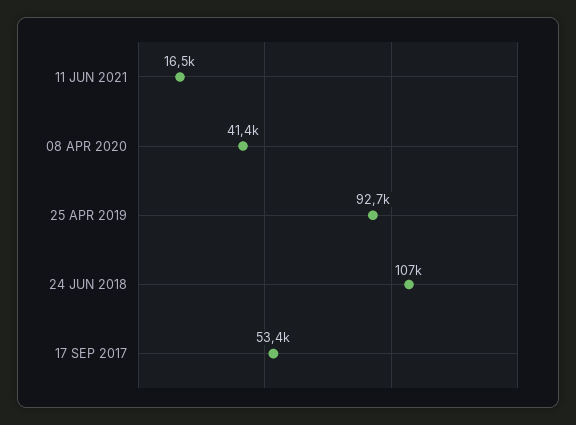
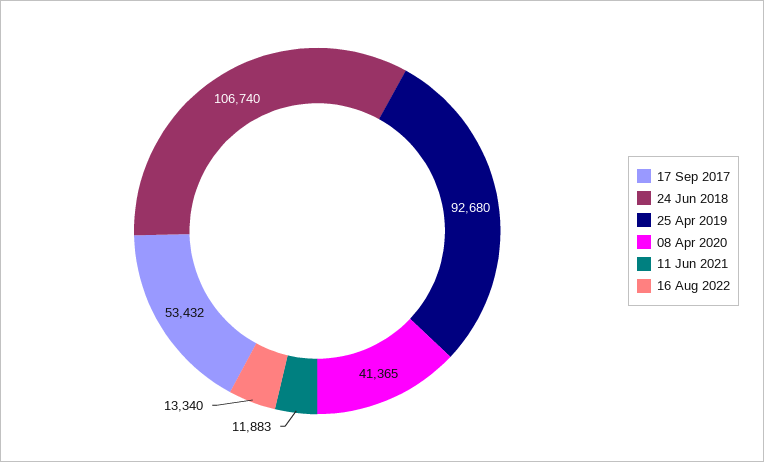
11 JUN 2021: 16500 -> 11883
16 Aug 2022: none -> 13340

